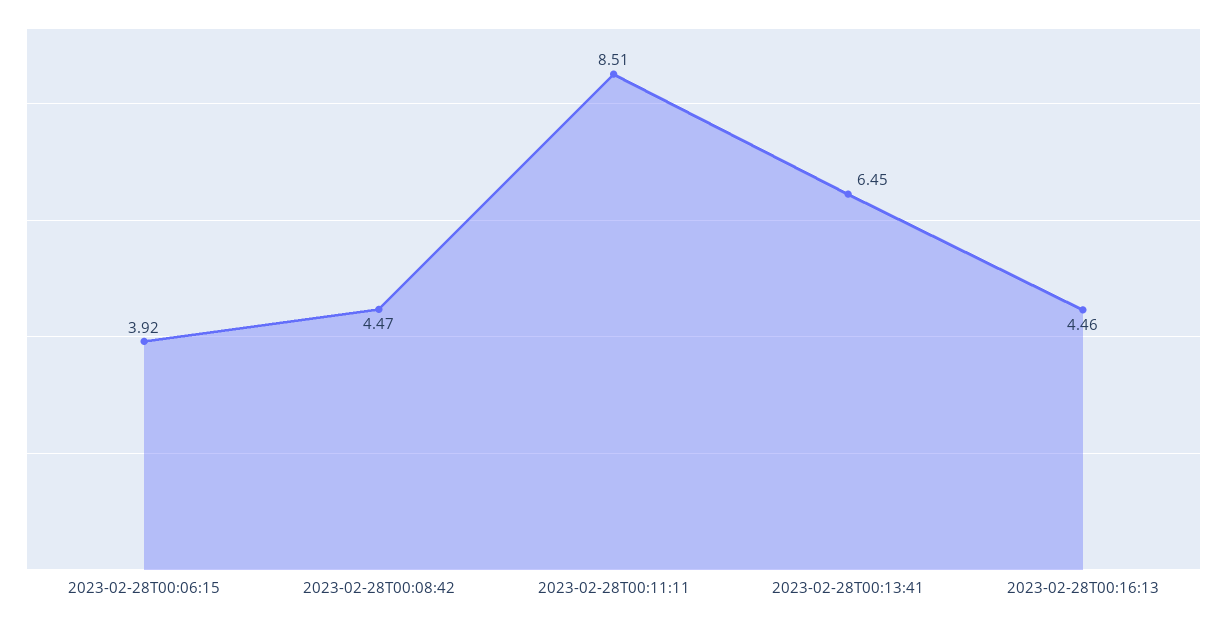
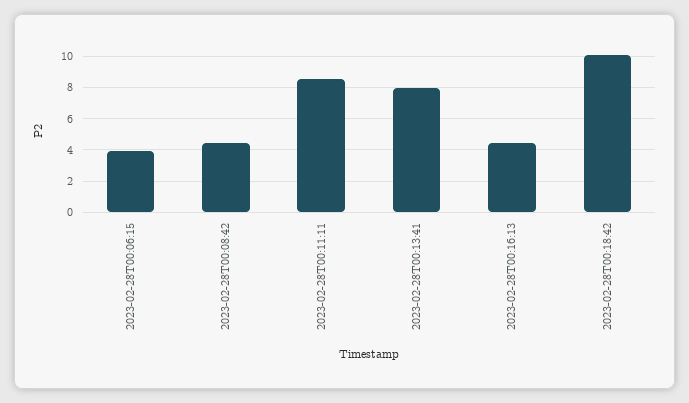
2023-02-28T00:13:41: 6.45 -> 8
2023-02-28T00:18:42: none -> 10

